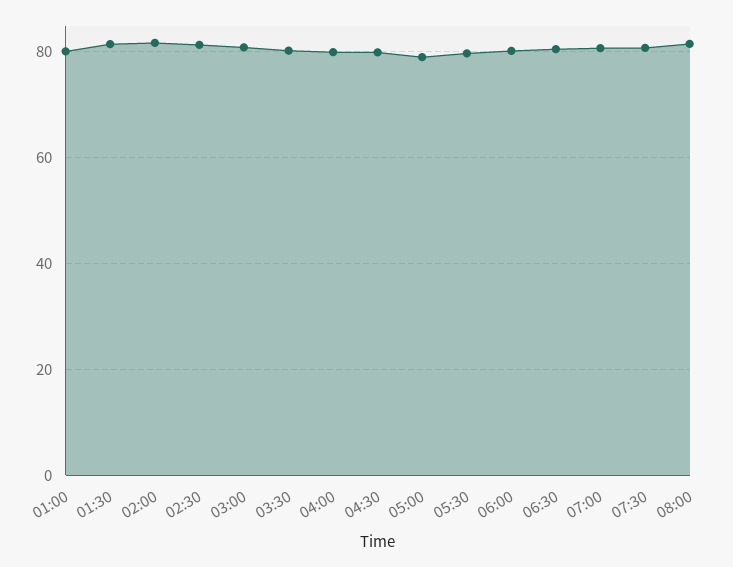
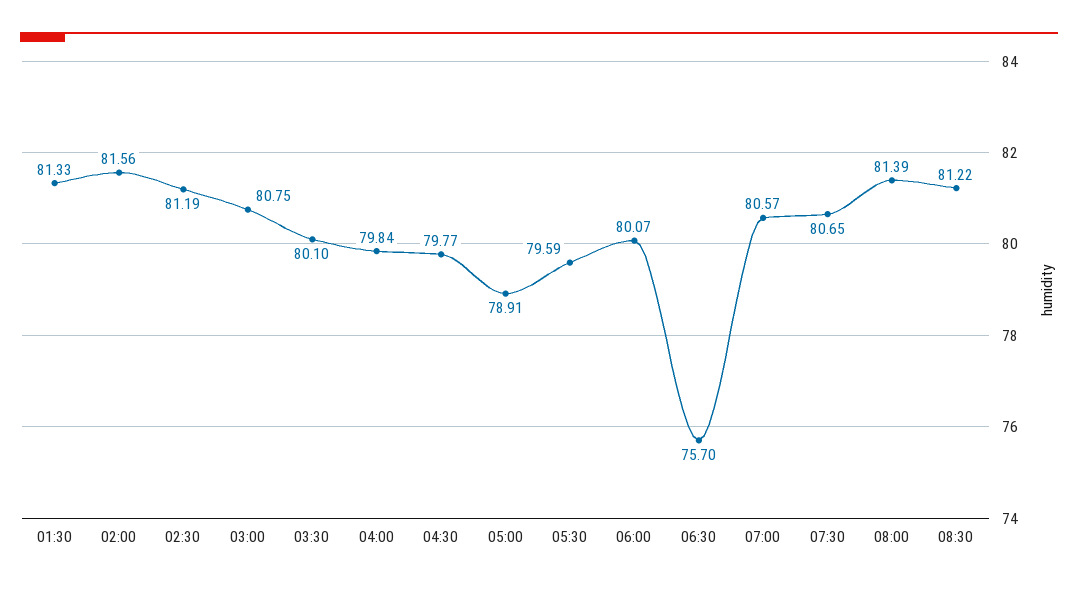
01:00: 80 -> none
06:30: 80 -> 75.7
08:30: none -> 81.22

